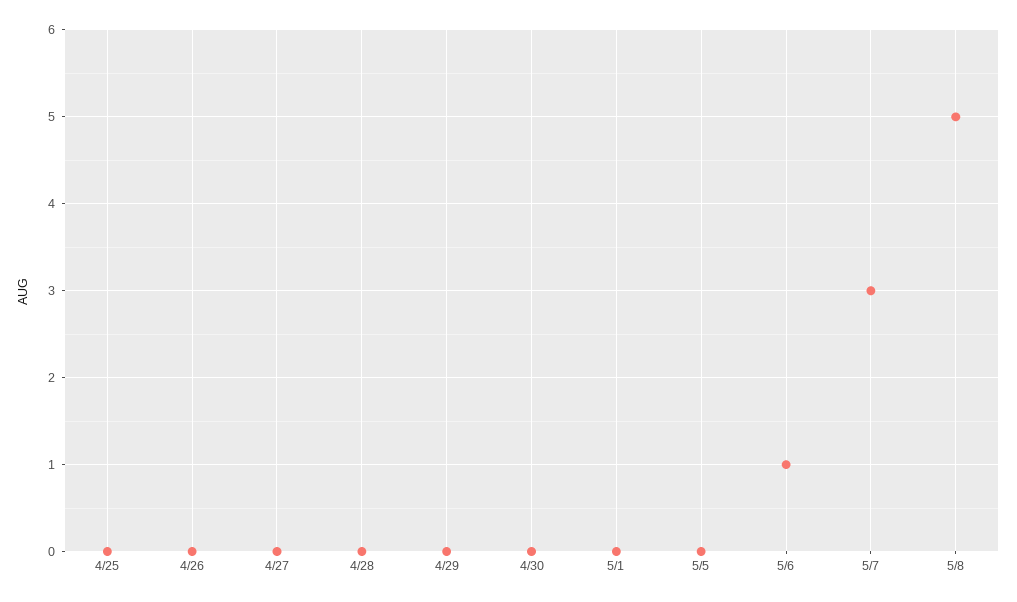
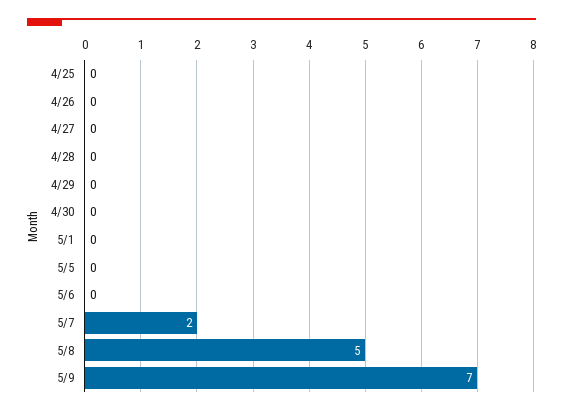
5/6: 1 -> 0
5/7: 3 -> 2
5/9: none -> 7

